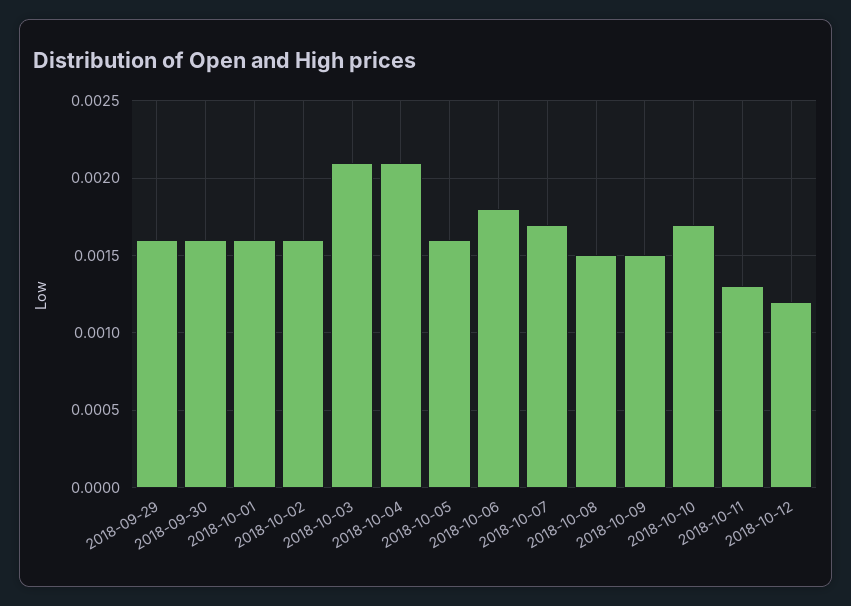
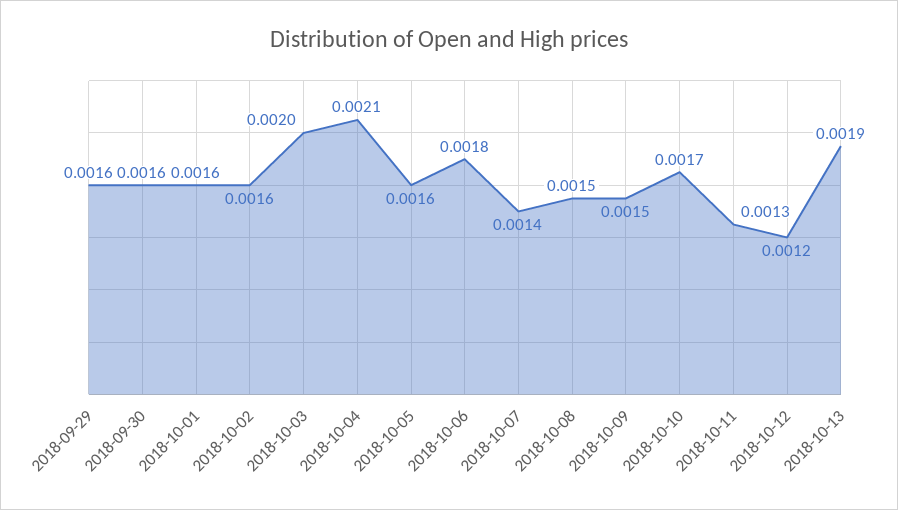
2018-10-03: 0.0021 -> 0.002
2018-10-07: 0.0017 -> 0.0014
2018-10-13: none -> 0.0019

